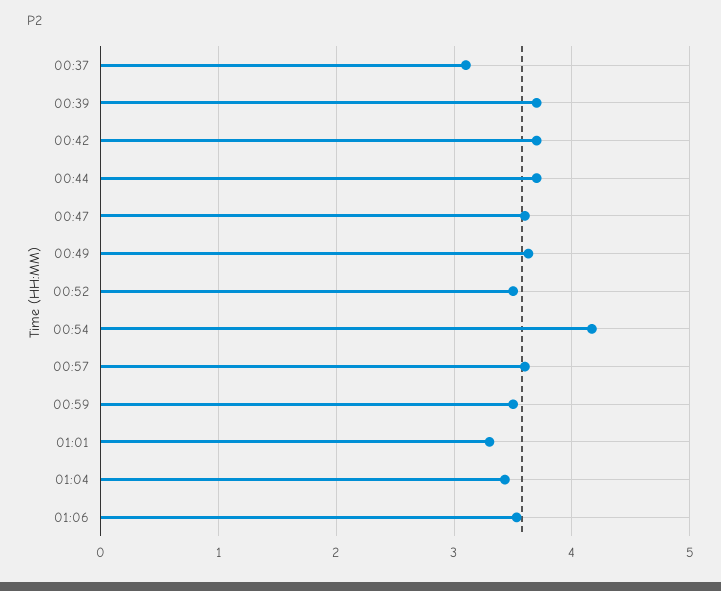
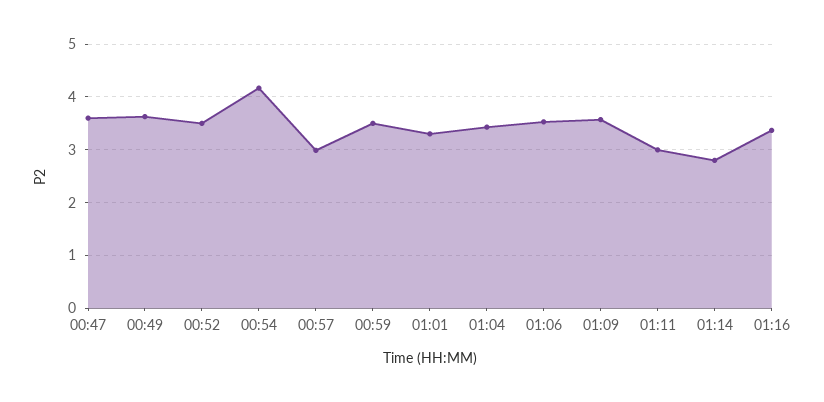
00:37: 3.1 -> none
00:39: 3.7 -> none
00:42: 3.7 -> none
00:44: 3.7 -> none
00:57: 3.6 -> 3
01:09: none -> 3.6
01:11: none -> 3
01:14: none -> 2.8
01:16: none -> 3.4

